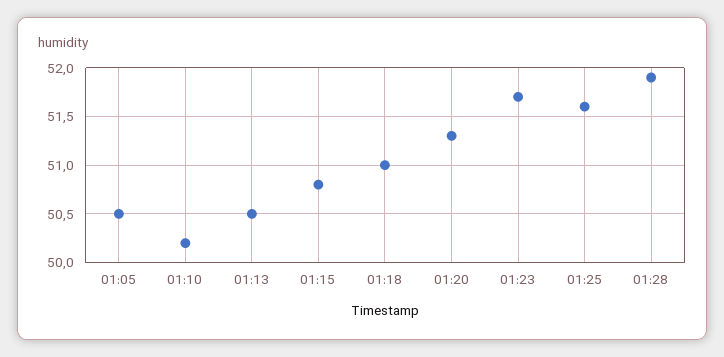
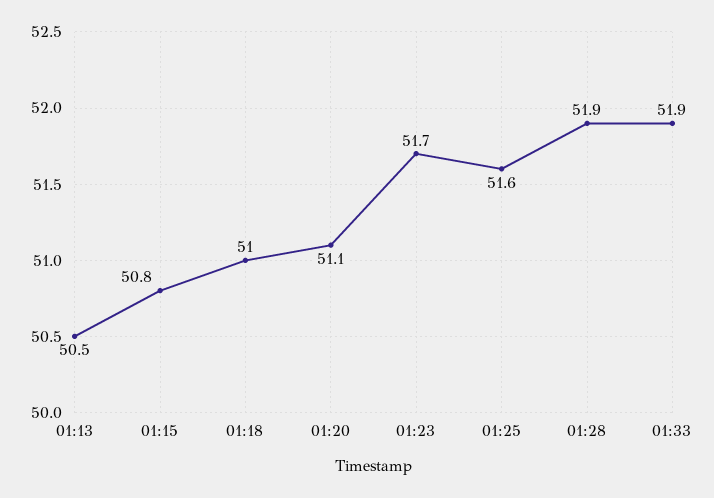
01:05: 50.5 -> none
01:10: 50.2 -> none
01:20: 51.3 -> 51.1
01:33: none -> 51.9

